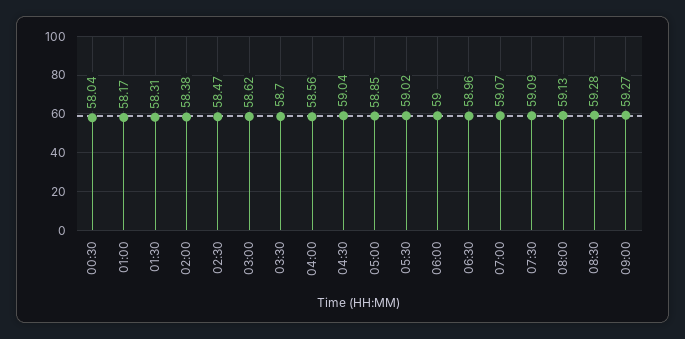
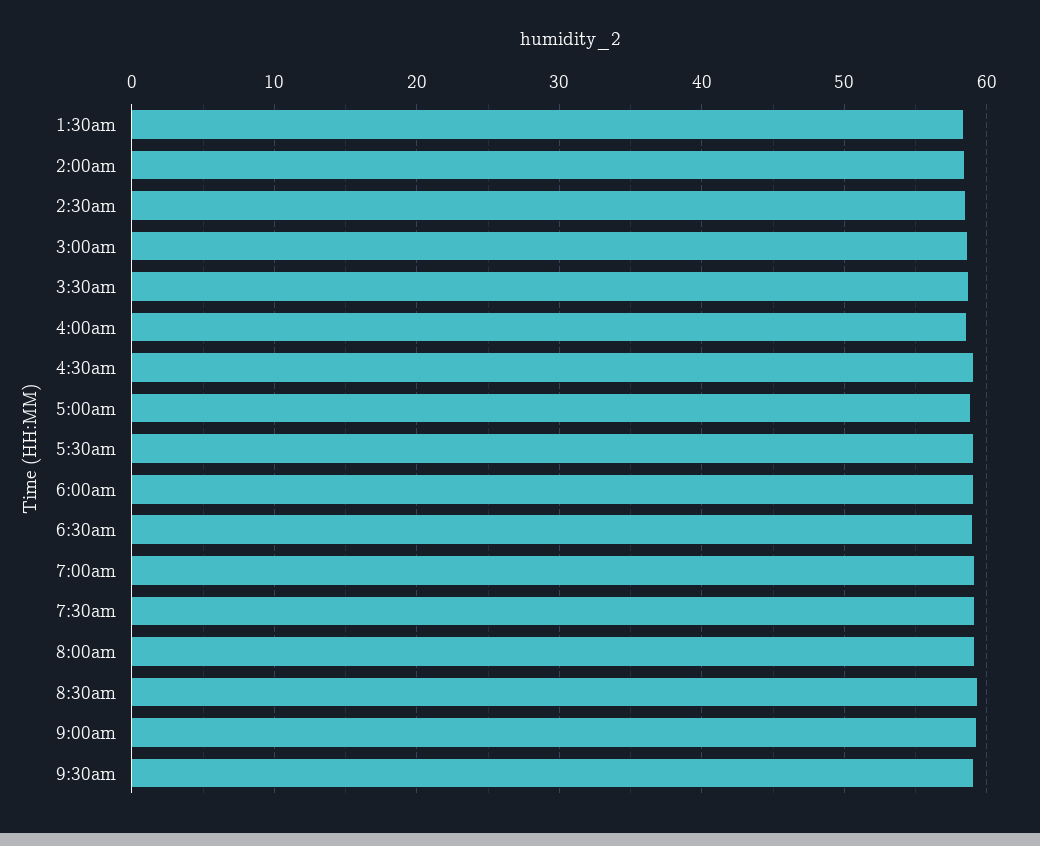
00:30: 58.04 -> none
01:00: 58.17 -> none
9:30am: none -> 59

